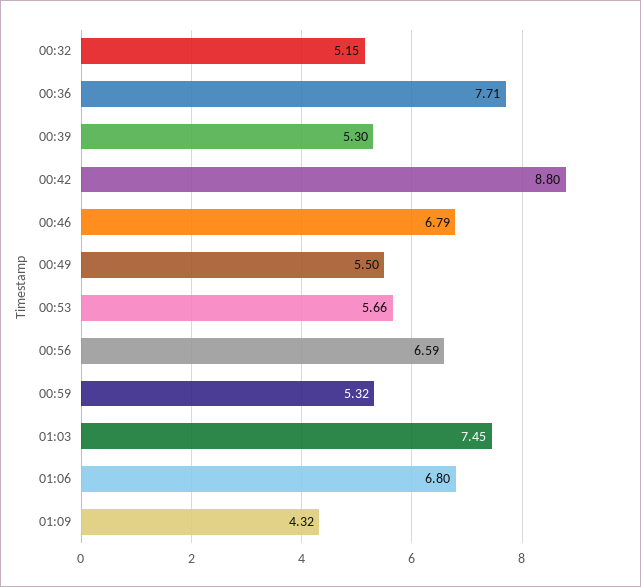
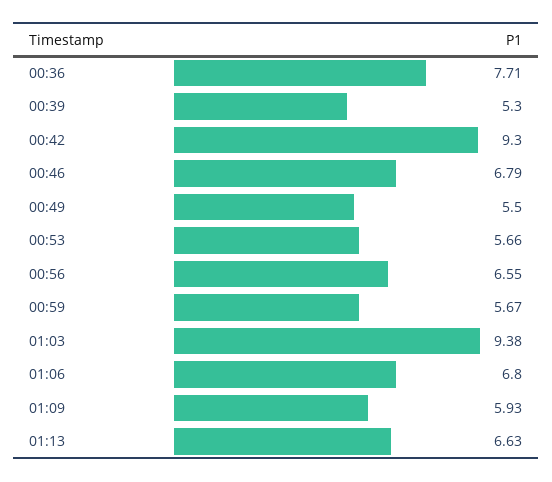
00:32: 5.15 -> none
00:42: 8.8 -> 9.3
00:56: 6.59 -> 6.55
00:59: 5.32 -> 5.67
01:03: 7.45 -> 9.38
01:09: 4.32 -> 5.93
01:13: none -> 6.63

